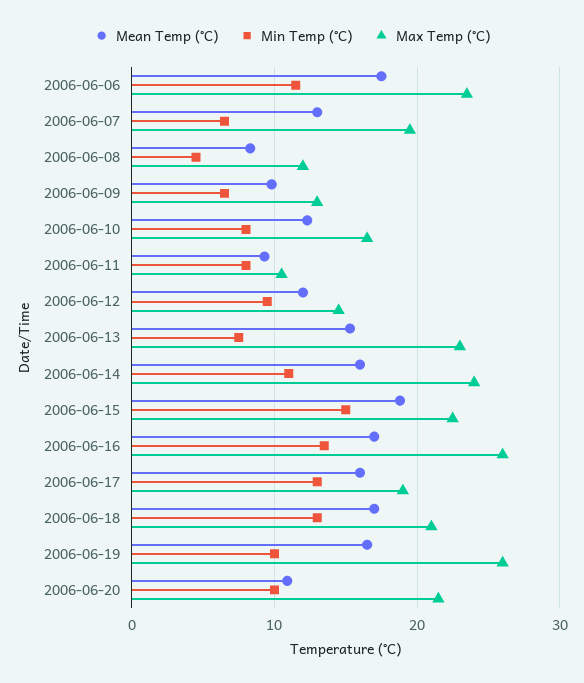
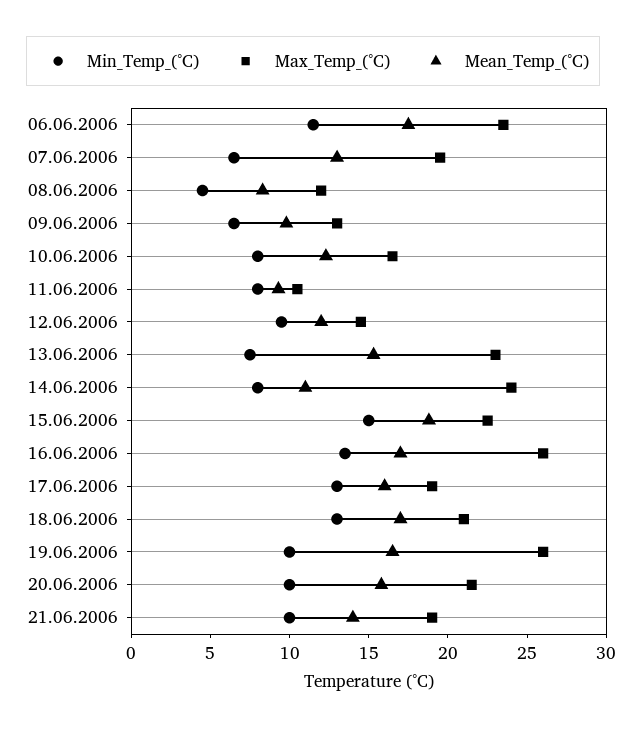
Mean Temp (°C), 2006-06-14: 16 -> 11
Min Temp (°C), 2006-06-14: 11 -> 8
Mean Temp (°C), 2006-06-20: 11 -> 16
Min Temp (°C), 21.06.2006: none -> 10
Max Temp (°C), 21.06.2006: none -> 19
Mean Temp (°C), 21.06.2006: none -> 14

